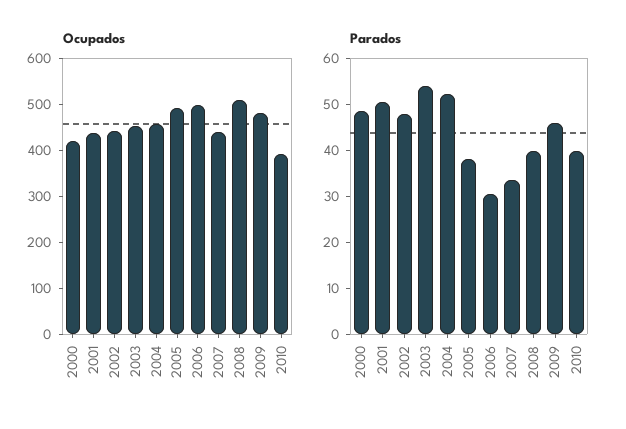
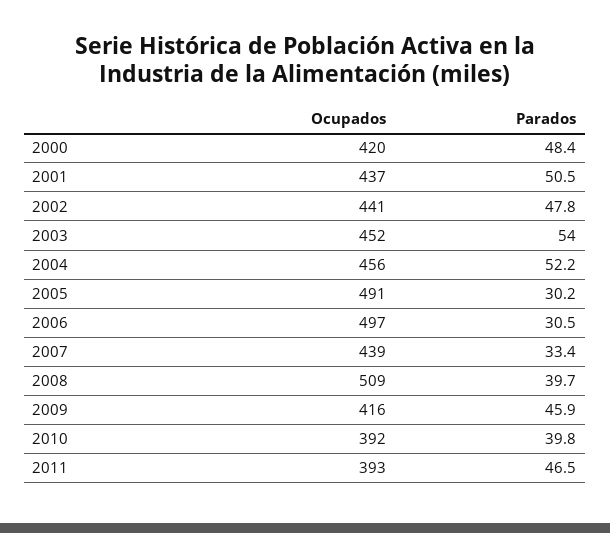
Ocupados, 2009: 480 -> 416
Parados, 2005: 38 -> 30.2
Ocupados, 2011: none -> 393
Parados, 2011: none -> 46.5

